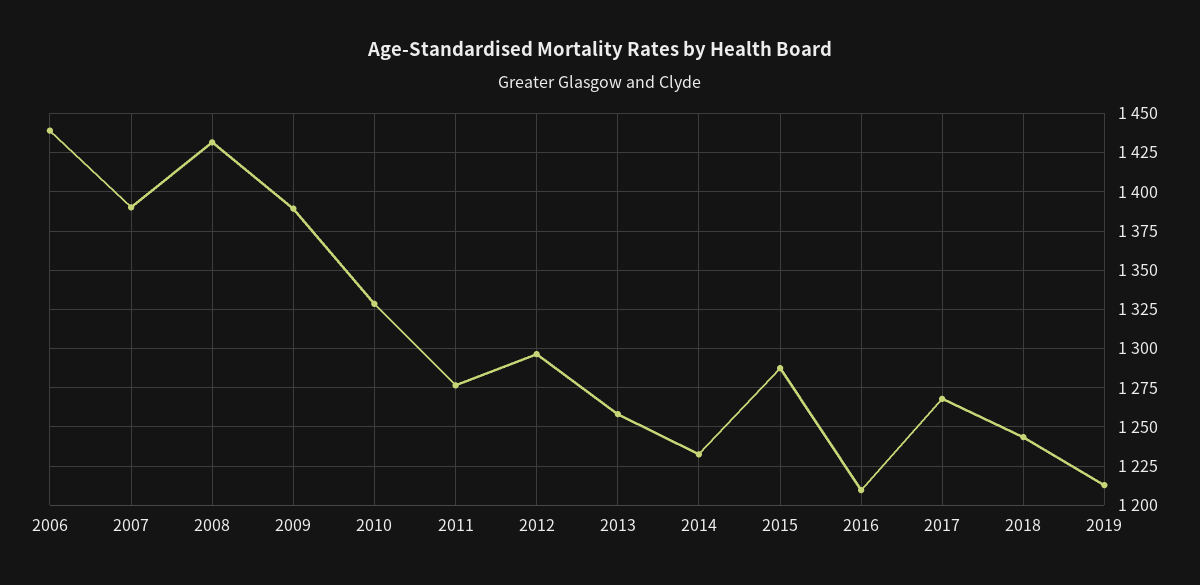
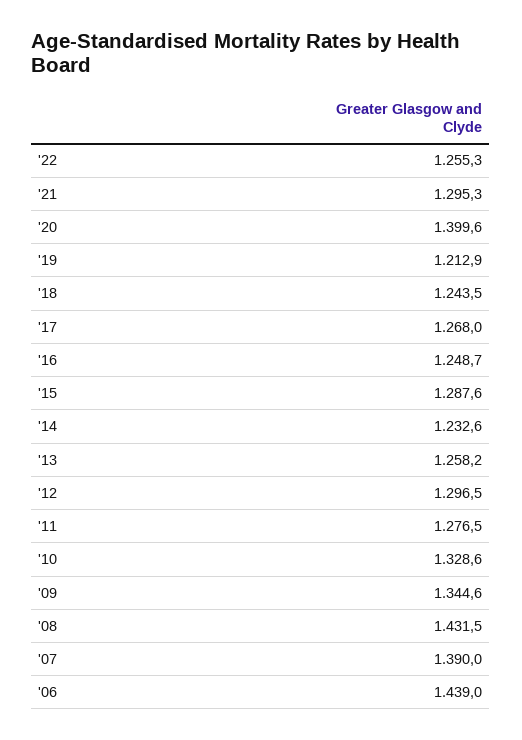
2009: 1390 -> 1344.6
2016: 1210 -> 1248.7
'22: none -> 1255.3
'21: none -> 1295.3
'20: none -> 1399.6

